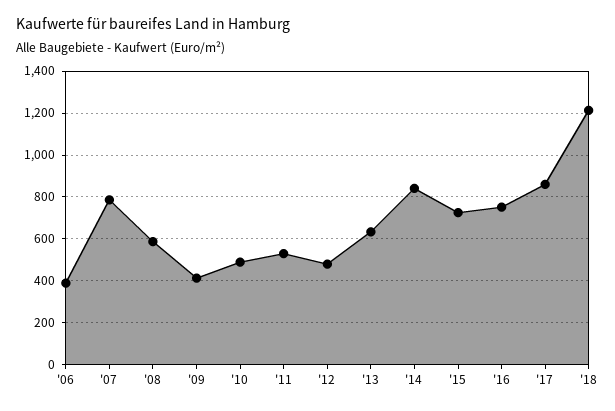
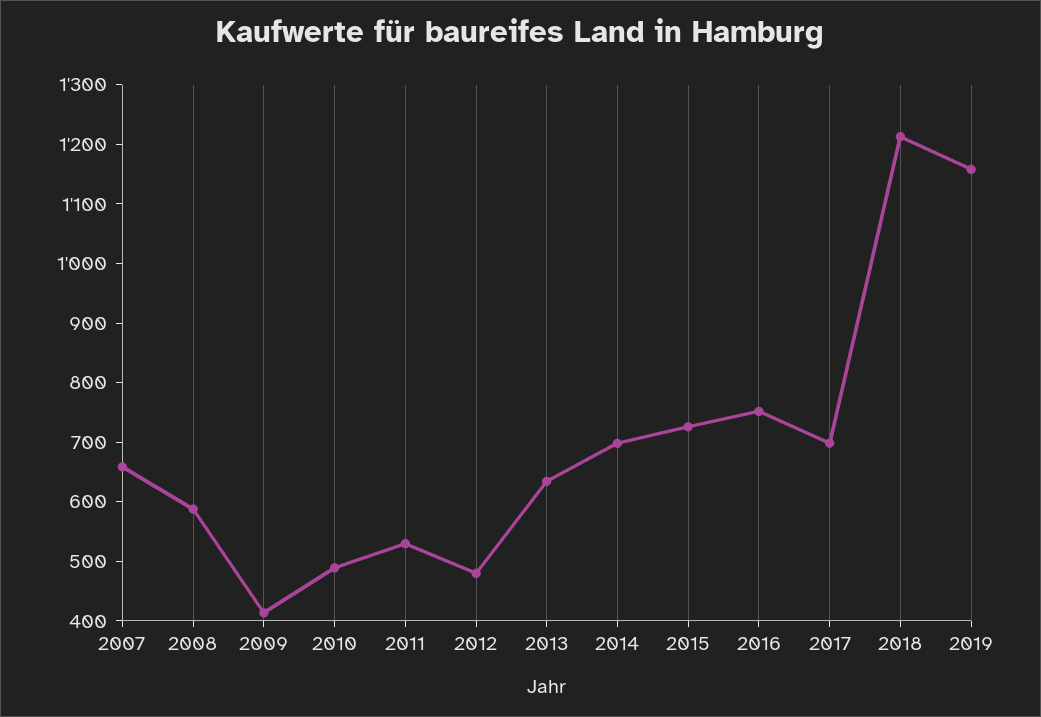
'06: 400 -> none
'07: 800 -> 660
'14: 850 -> 700
'17: 850 -> 700
2019: none -> 1160

